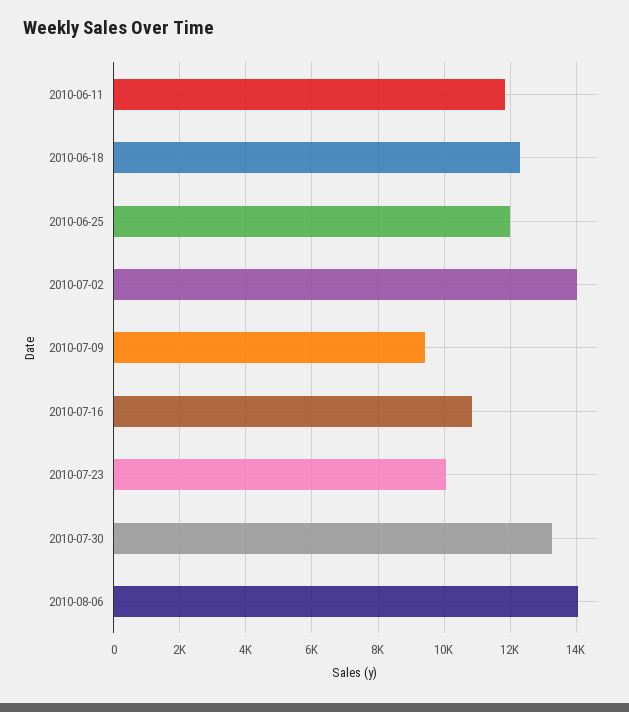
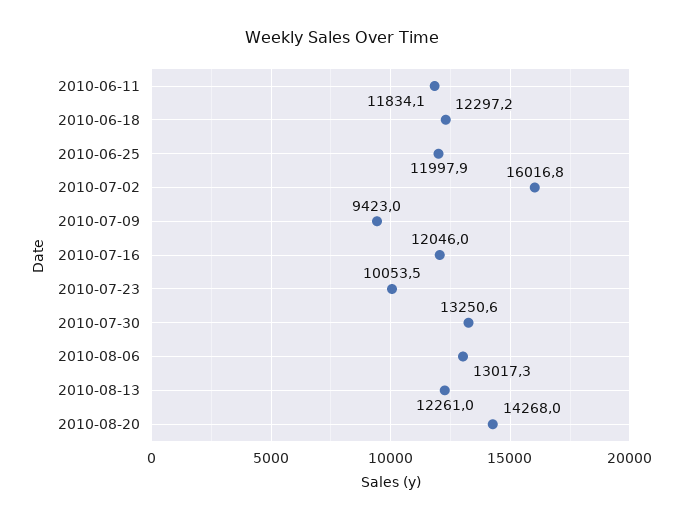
2010-07-02: 14000 -> 16016.8
2010-07-16: 10800 -> 12046
2010-08-06: 14000 -> 13017.3
2010-08-13: none -> 12261
2010-08-20: none -> 14268

